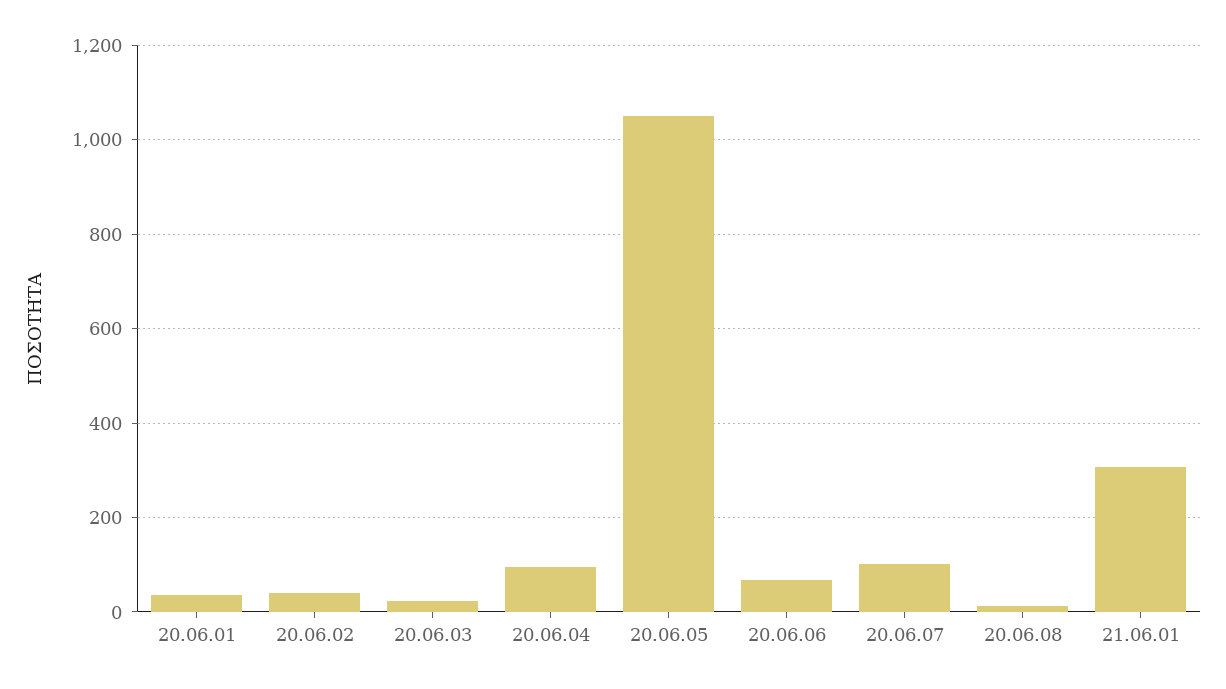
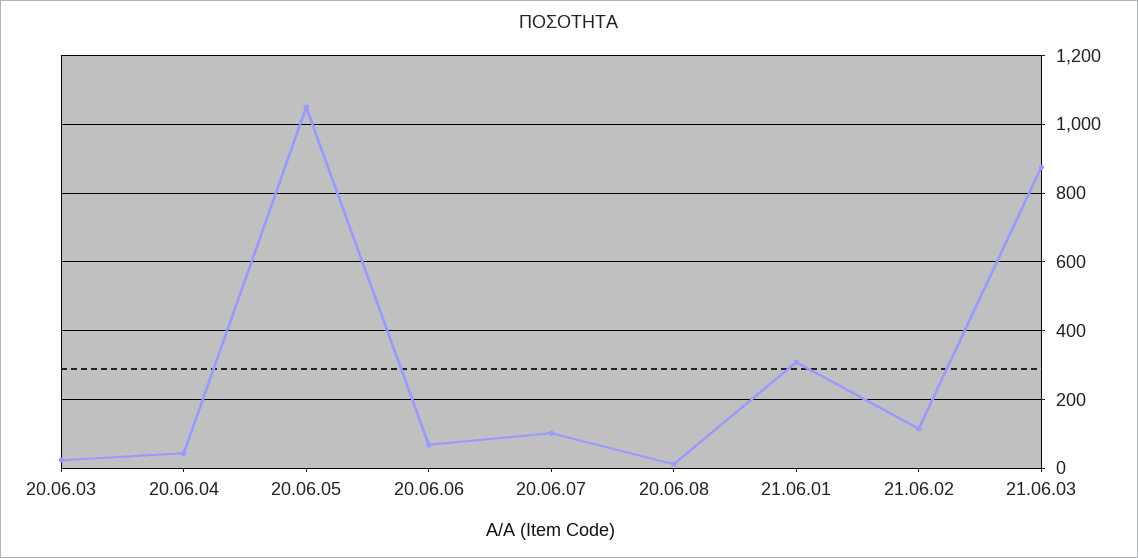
20.06.01: 40 -> none
20.06.02: 40 -> none
20.06.04: 100 -> 40
21.06.02: none -> 120
21.06.03: none -> 880

